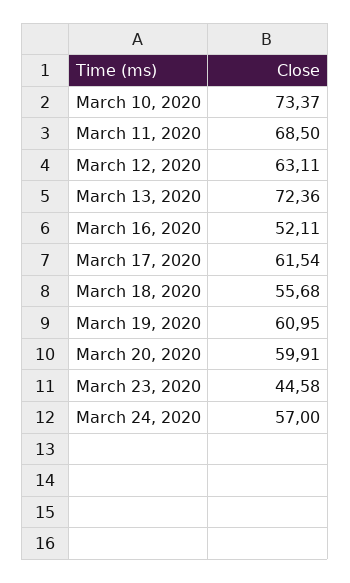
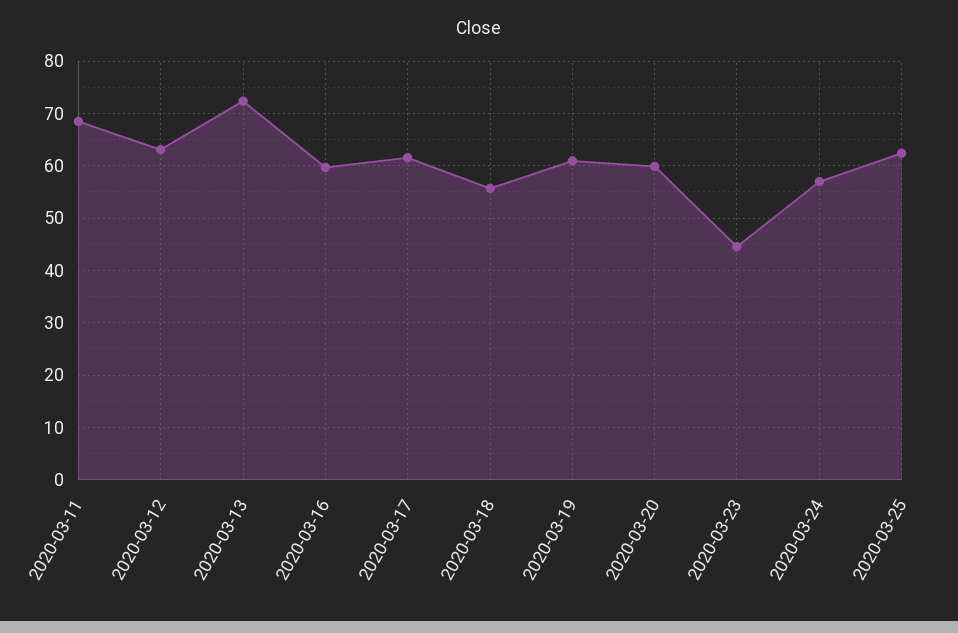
March 10, 2020: 73.37 -> none
March 16, 2020: 52.11 -> 60
2020-03-25: none -> 62

